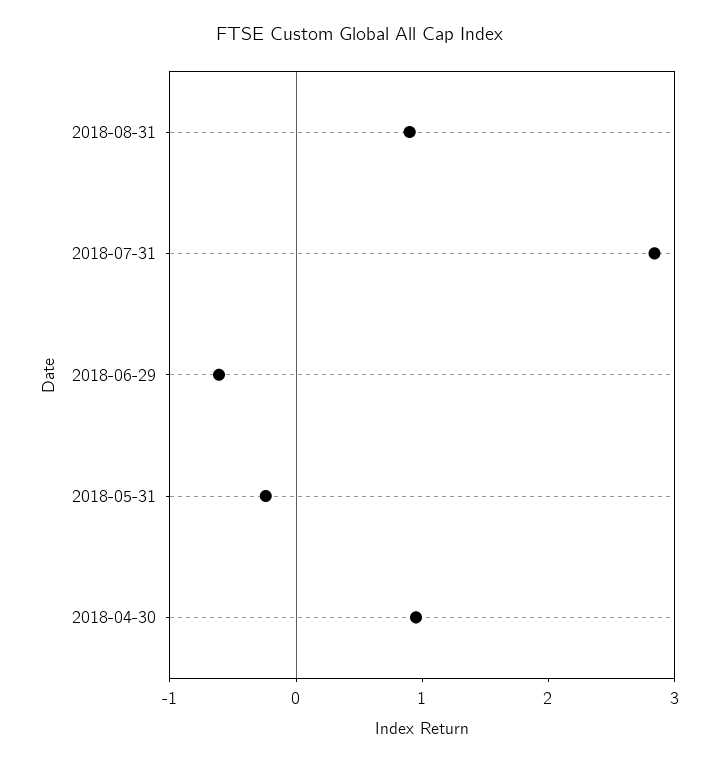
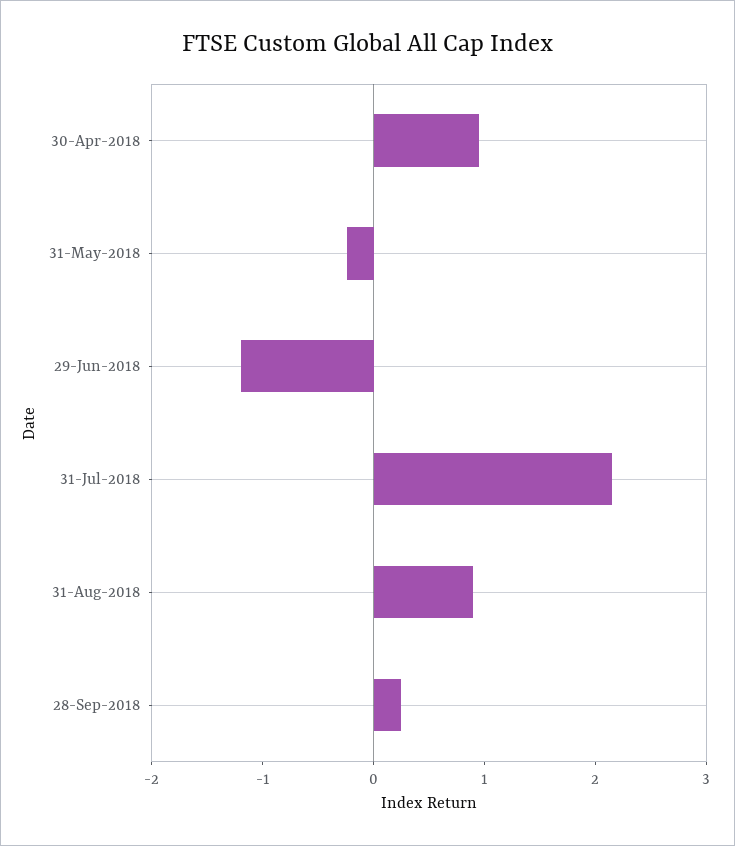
2018-07-31: 2.8 -> 2.2
2018-06-29: -0.6 -> -1.2
28-Sep-2018: none -> 0.2

